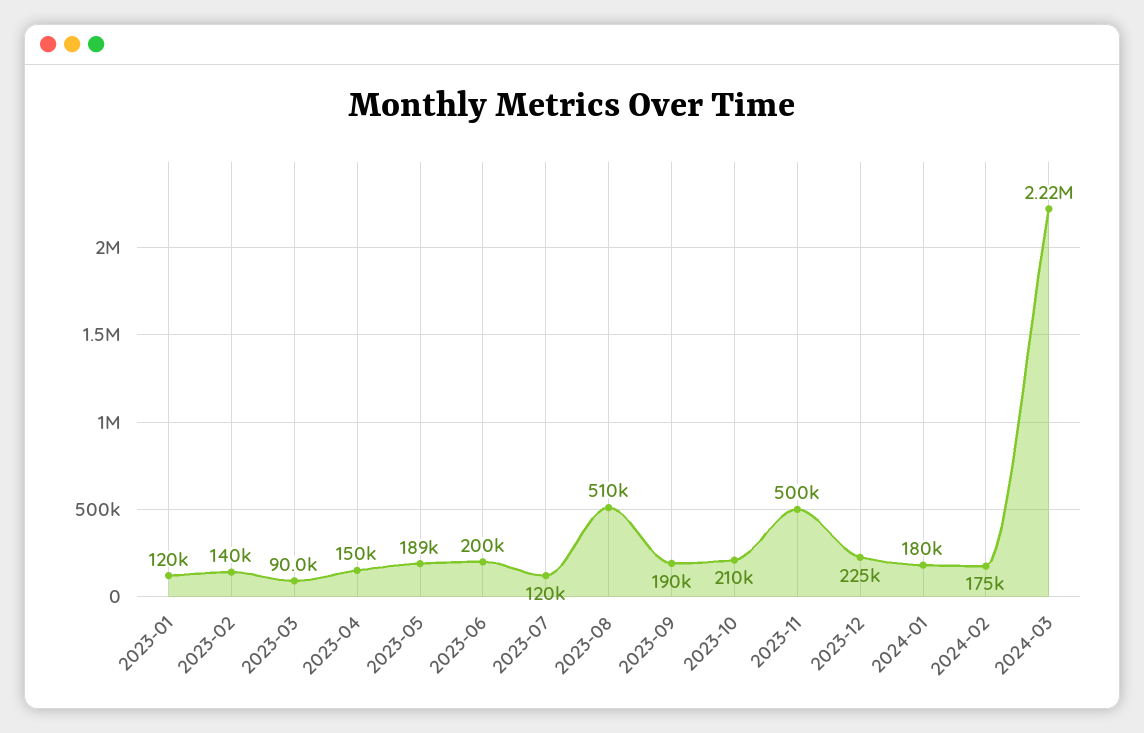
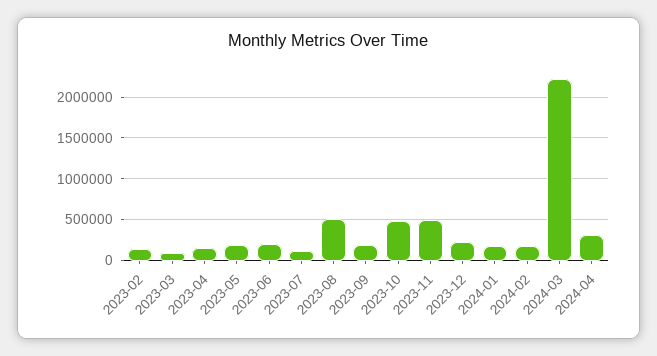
2023-01: 120000 -> none
2023-10: 210000 -> 500000
2024-04: none -> 300000

